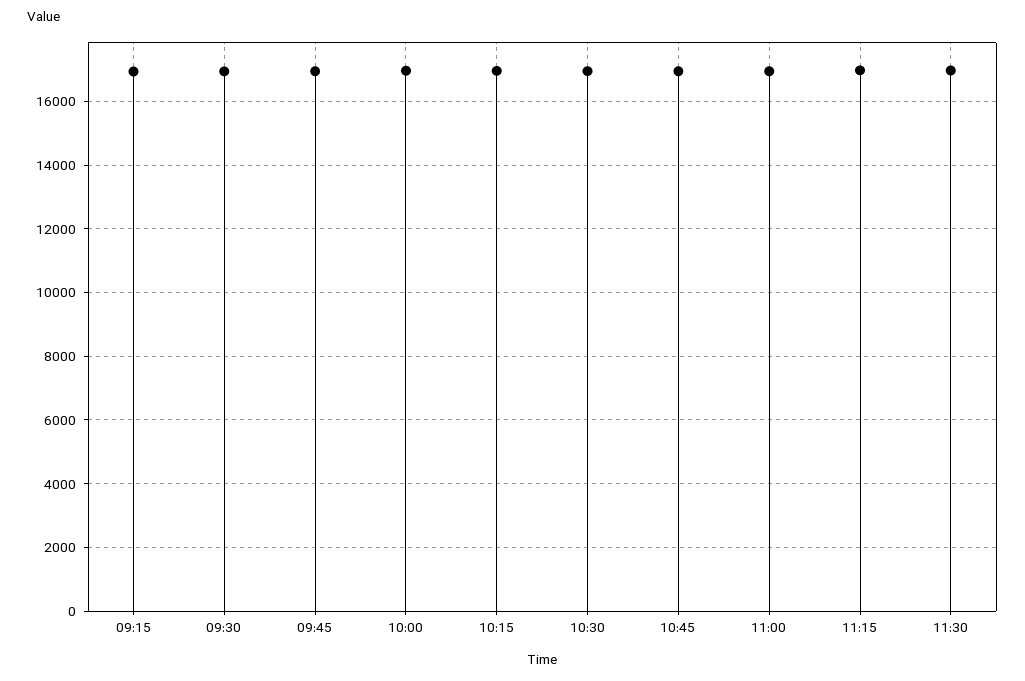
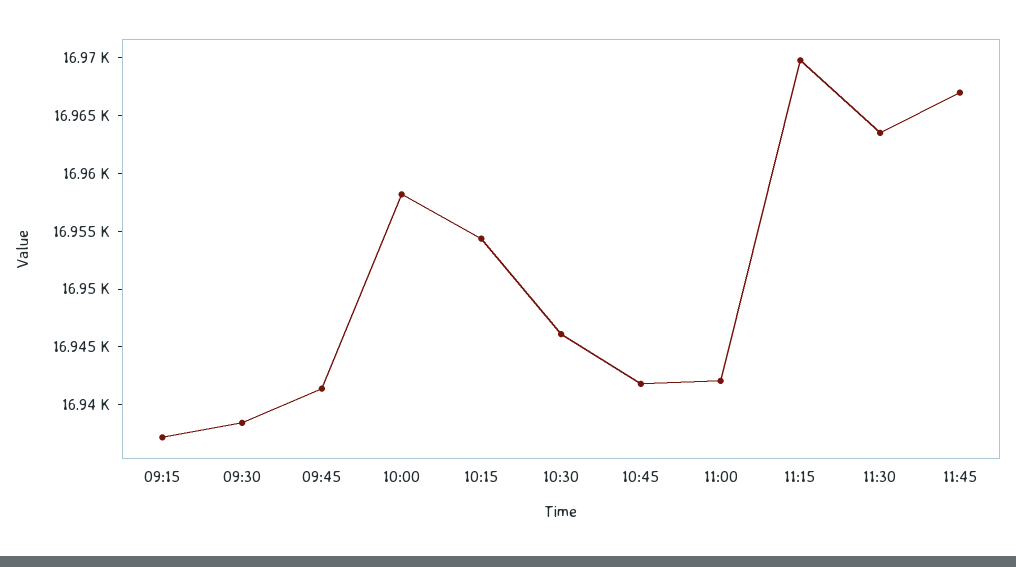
11:45: none -> 16967

